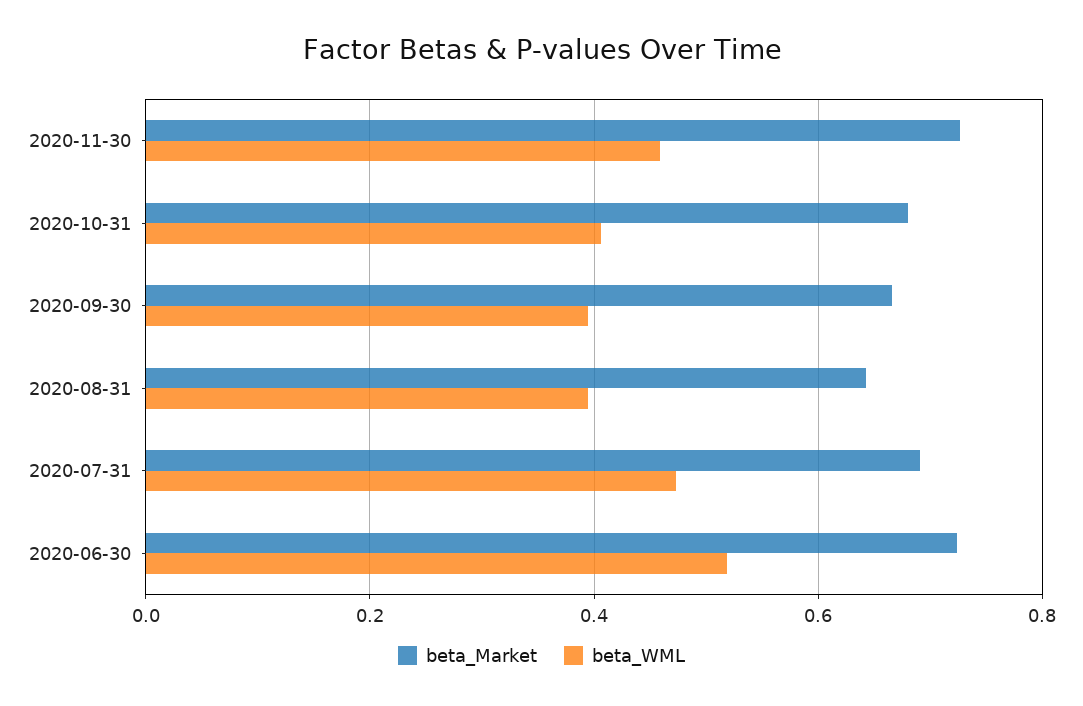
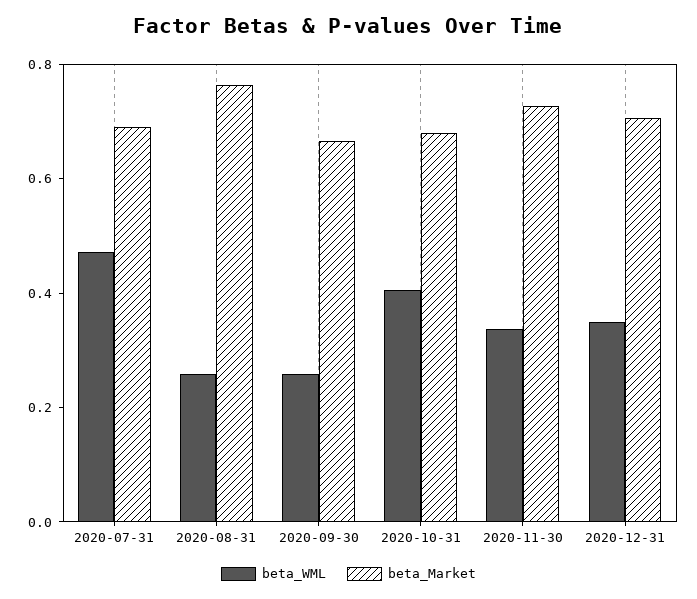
beta_WML, 2020-11-30: 0.46 -> 0.35
beta_WML, 2020-09-30: 0.4 -> 0.25
beta_Market, 2020-08-31: 0.64 -> 0.75
beta_WML, 2020-08-31: 0.4 -> 0.25
beta_Market, 2020-06-30: 0.72 -> none
beta_WML, 2020-06-30: 0.52 -> none
beta_WML, 2020-12-31: none -> 0.35
beta_Market, 2020-12-31: none -> 0.7

